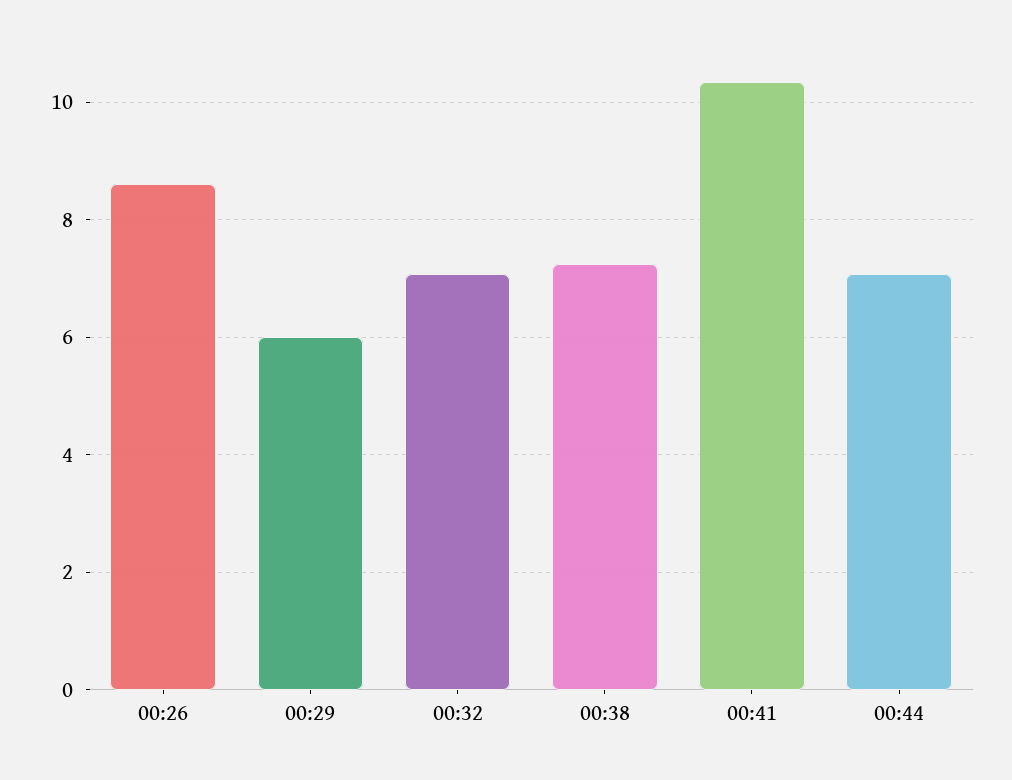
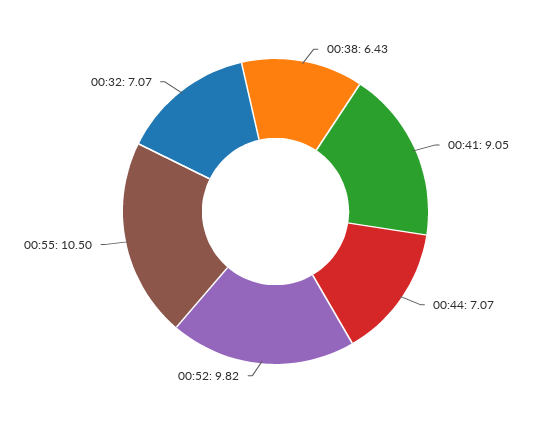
00:26: 8.6 -> none
00:29: 6 -> none
00:38: 7.2 -> 6.43
00:41: 10.4 -> 9.05
00:52: none -> 9.82
00:55: none -> 10.5

